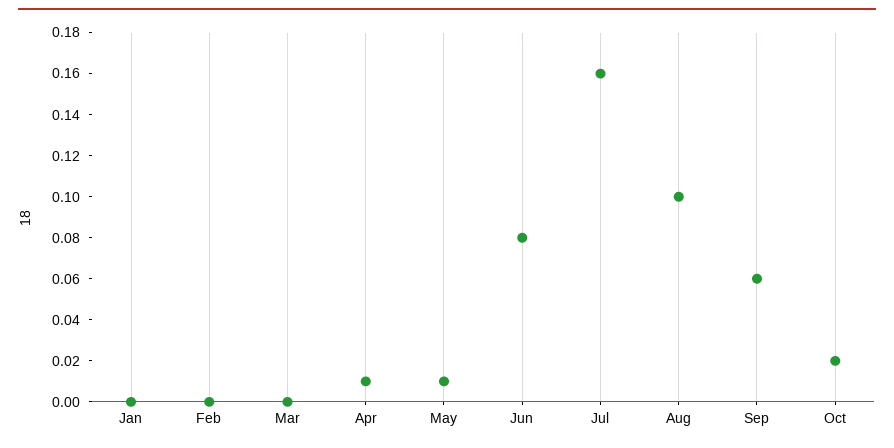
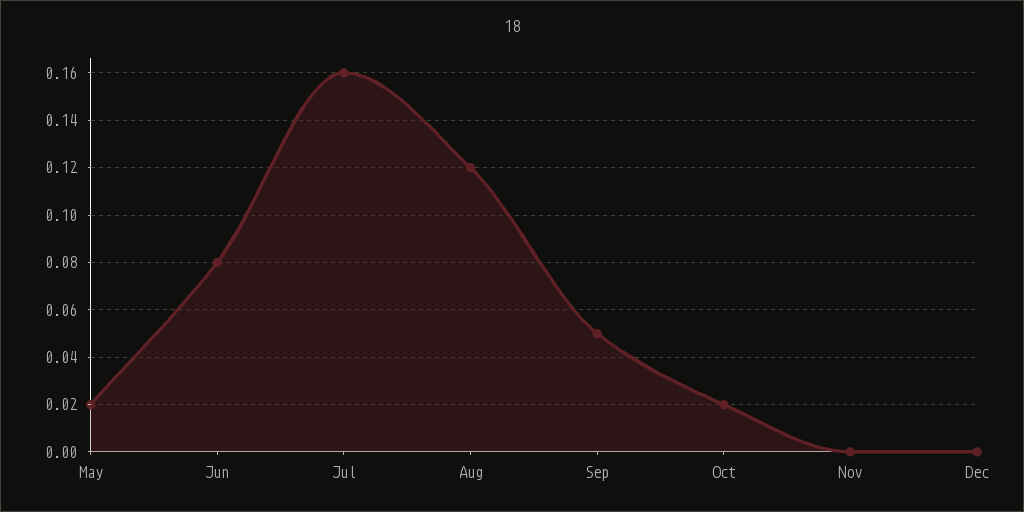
Jan: 0 -> none
Feb: 0 -> none
Mar: 0 -> none
Apr: 0.01 -> none
May: 0.01 -> 0.02
Aug: 0.1 -> 0.12
Sep: 0.06 -> 0.05
Nov: none -> 0
Dec: none -> 0

